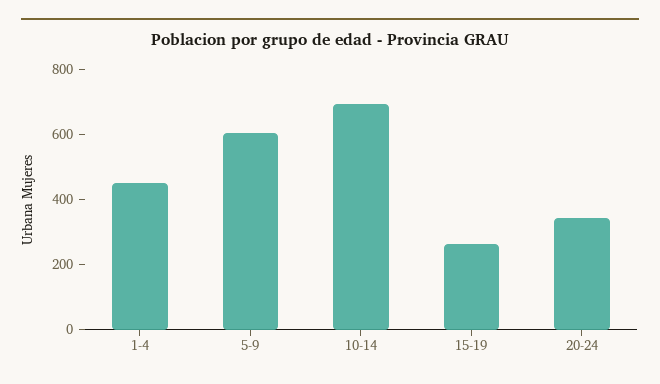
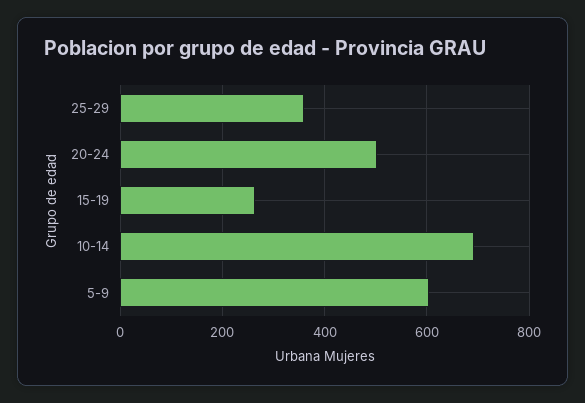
1-4: 450 -> none
20-24: 350 -> 500
25-29: none -> 360

